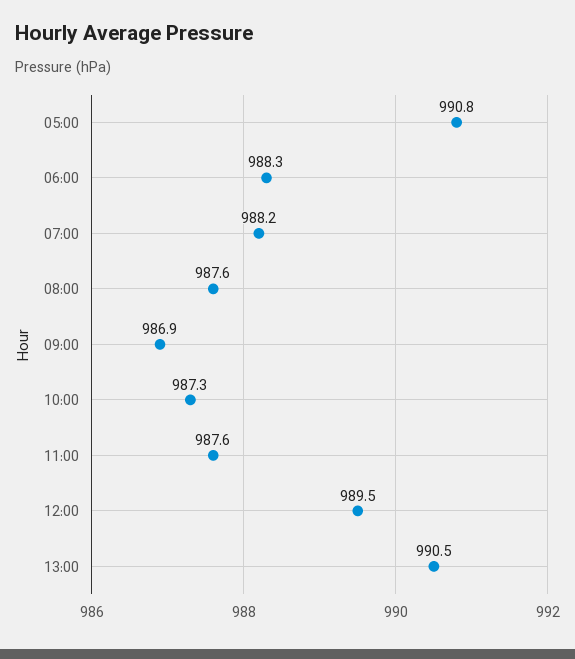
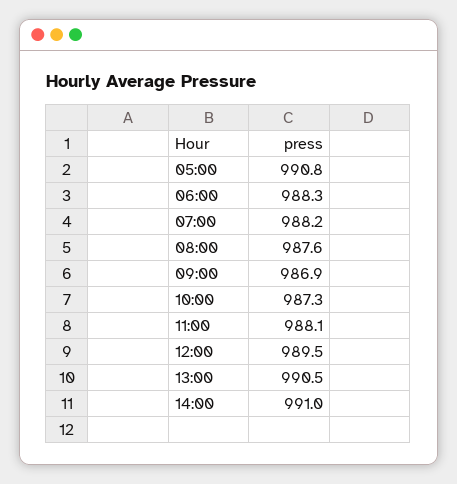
11:00: 987.6 -> 988.1
14:00: none -> 991

